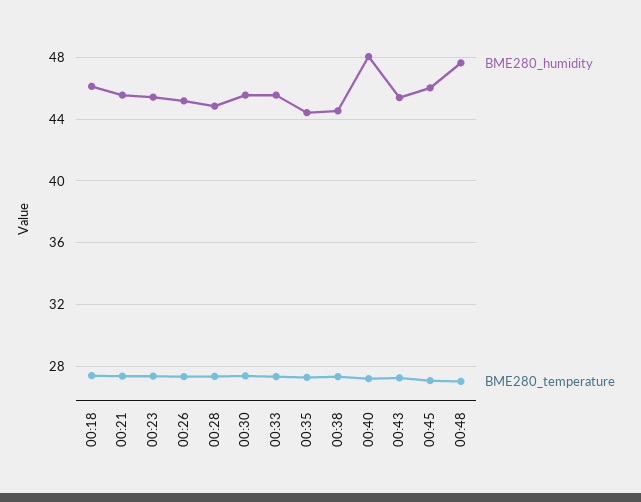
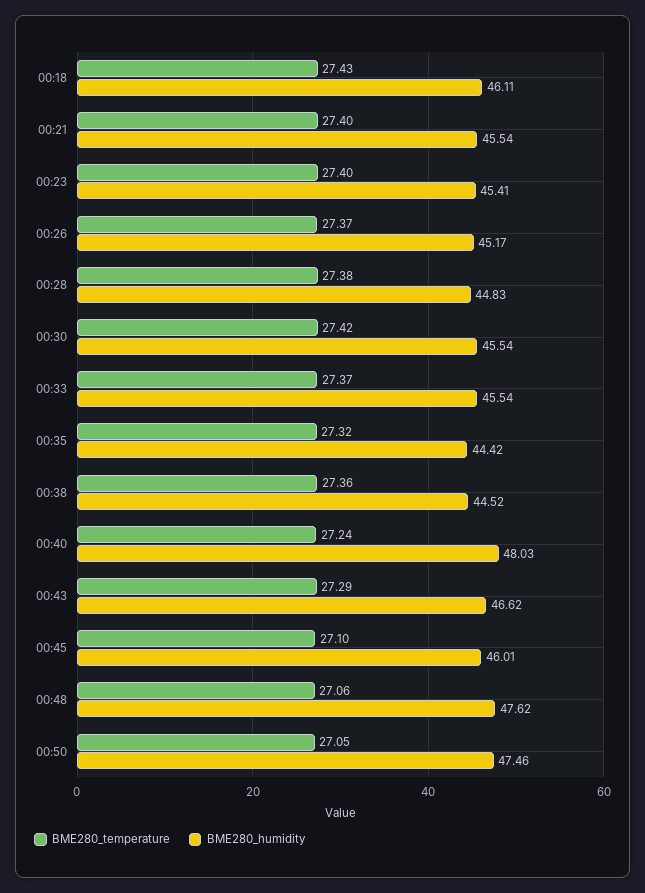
BME280_humidity, 00:43: 45.5 -> 46.62
BME280_temperature, 00:50: none -> 27.05
BME280_humidity, 00:50: none -> 47.46

